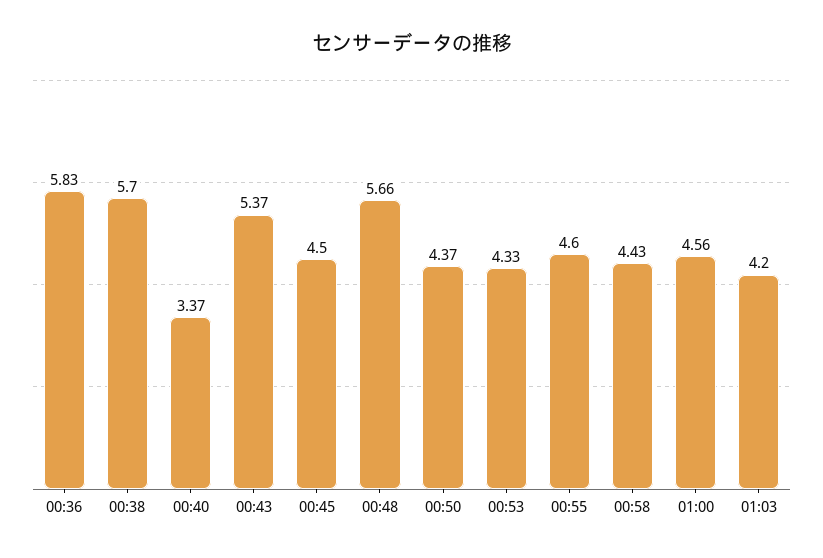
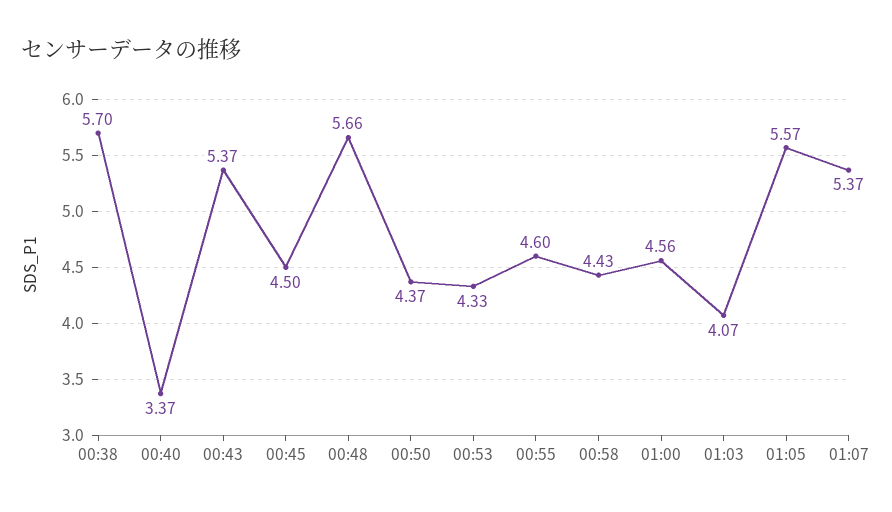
00:36: 5.83 -> none
01:03: 4.2 -> 4.07
01:05: none -> 5.57
01:07: none -> 5.37

